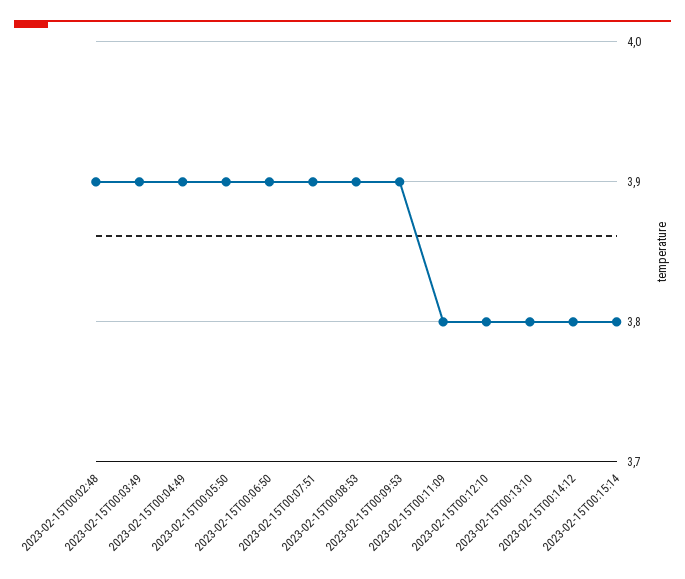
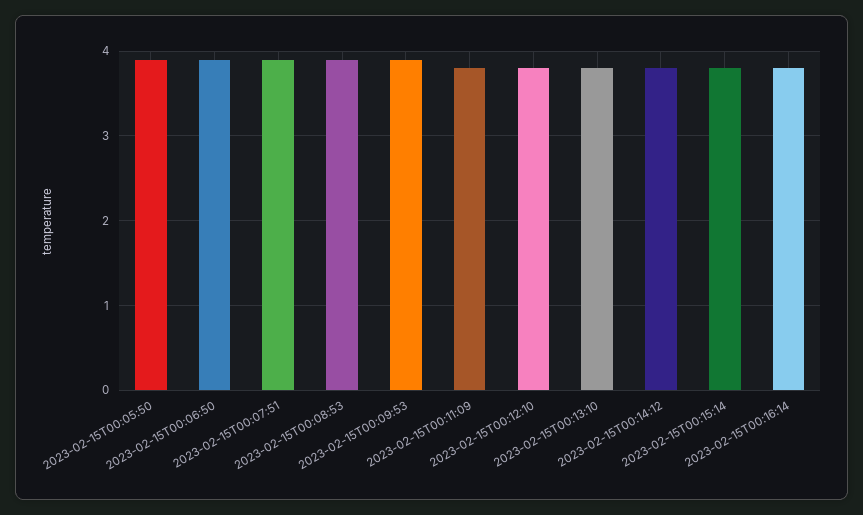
2023-02-15T00:02:48: 3.9 -> none
2023-02-15T00:03:49: 3.9 -> none
2023-02-15T00:04:49: 3.9 -> none
2023-02-15T00:16:14: none -> 3.8

